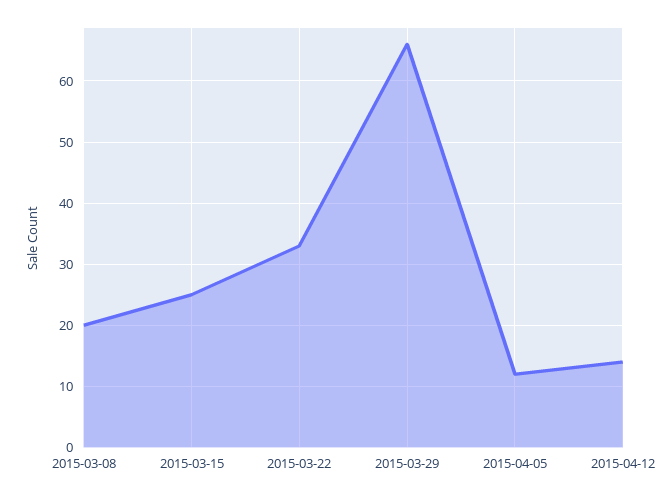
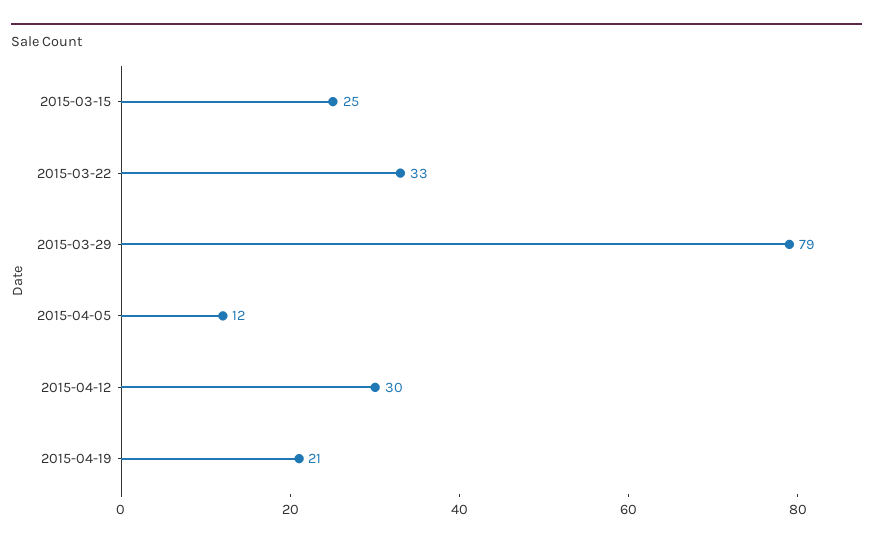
2015-03-08: 20 -> none
2015-03-29: 66 -> 79
2015-04-12: 14 -> 30
2015-04-19: none -> 21

